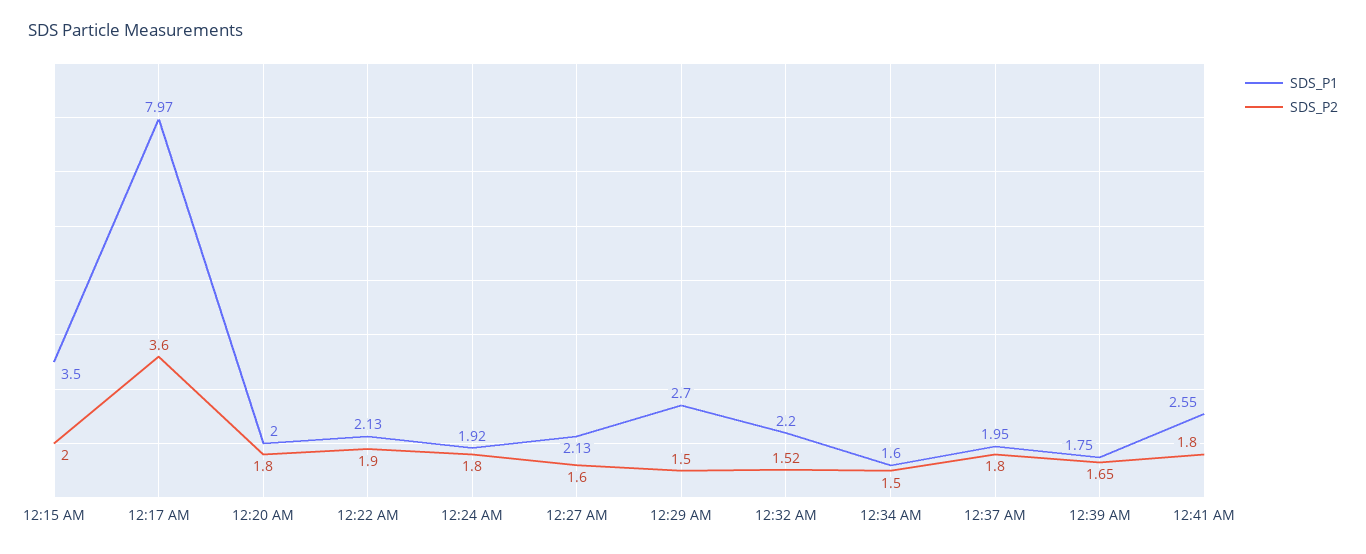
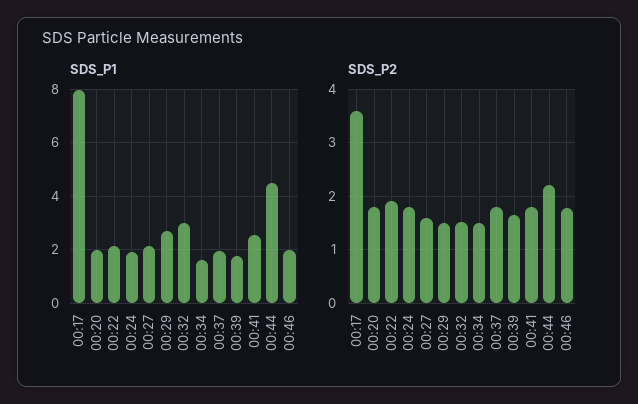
SDS_P1, 12:15 AM: 3.5 -> none
SDS_P2, 12:15 AM: 2 -> none
SDS_P1, 12:32 AM: 2.2 -> 3
SDS_P1, 00:44: none -> 4.5
SDS_P1, 00:46: none -> 2
SDS_P2, 00:44: none -> 2.2
SDS_P2, 00:46: none -> 1.8

